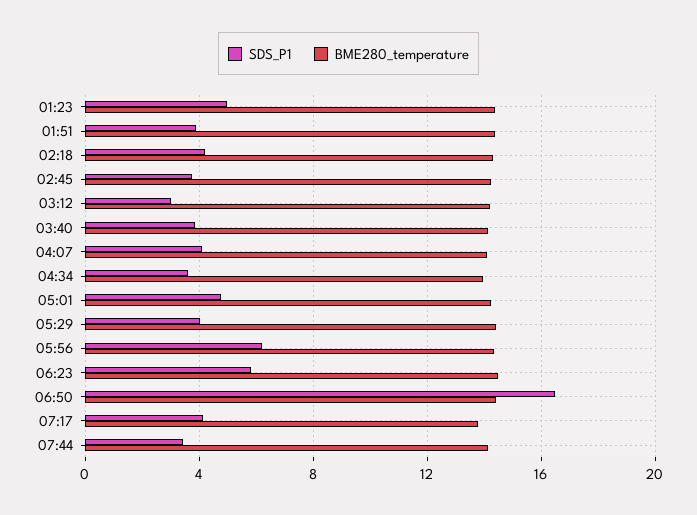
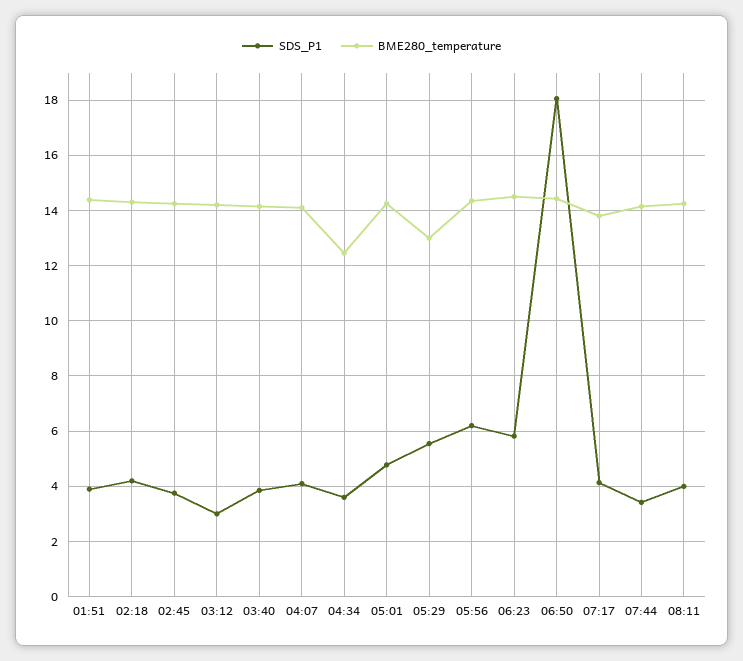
SDS_P1, 01:23: 5 -> none
BME280_temperature, 01:23: 14.5 -> none
BME280_temperature, 04:34: 14 -> 12.5
SDS_P1, 05:29: 4 -> 5.5
BME280_temperature, 05:29: 14.5 -> 13
SDS_P1, 06:50: 16.5 -> 18
SDS_P1, 08:11: none -> 4
BME280_temperature, 08:11: none -> 14.25

